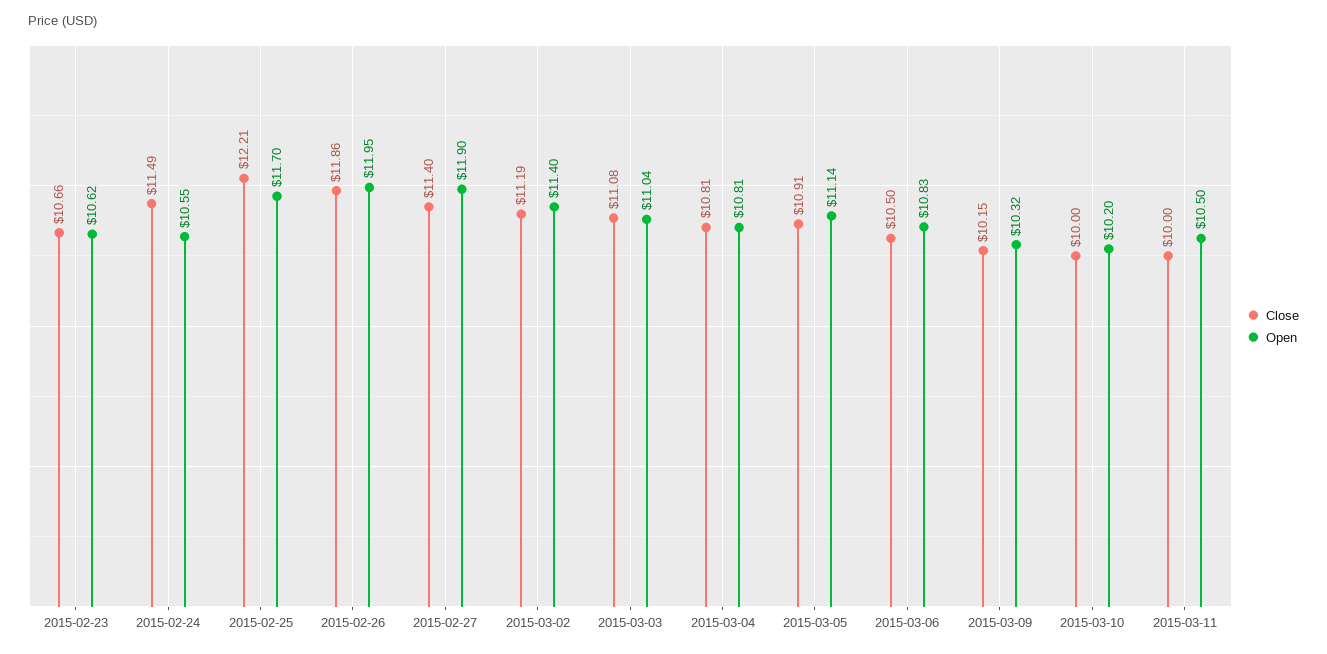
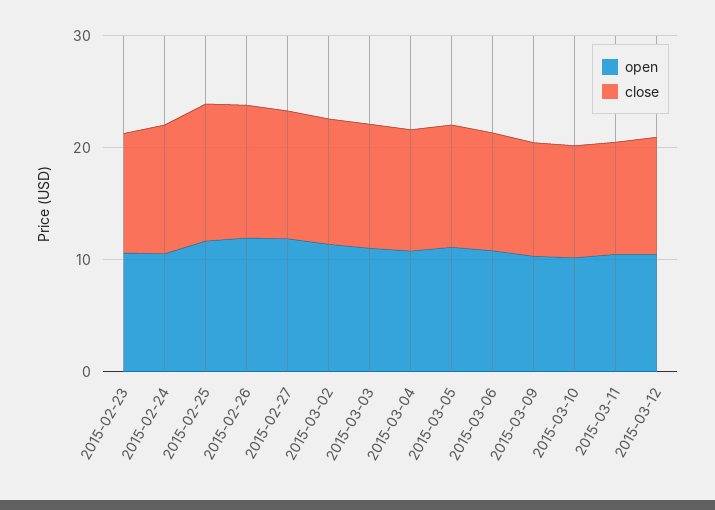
Open, 2015-03-12: none -> 10
Close, 2015-03-12: none -> 10

